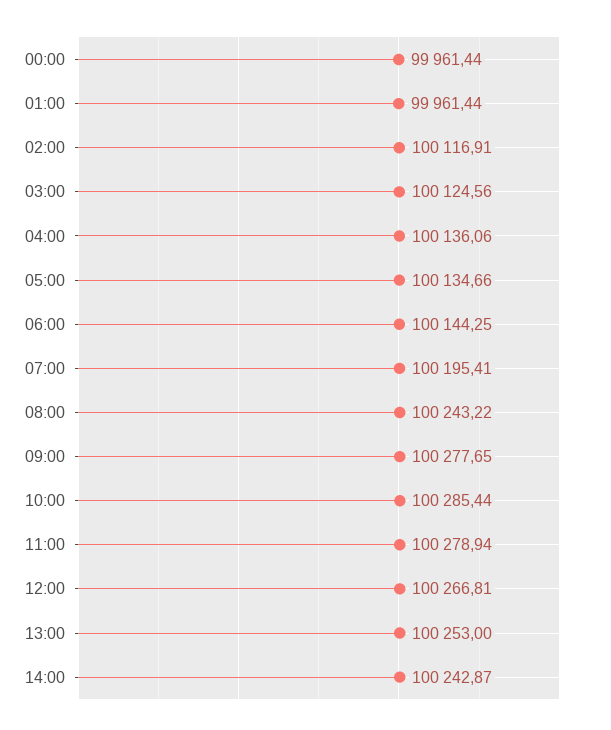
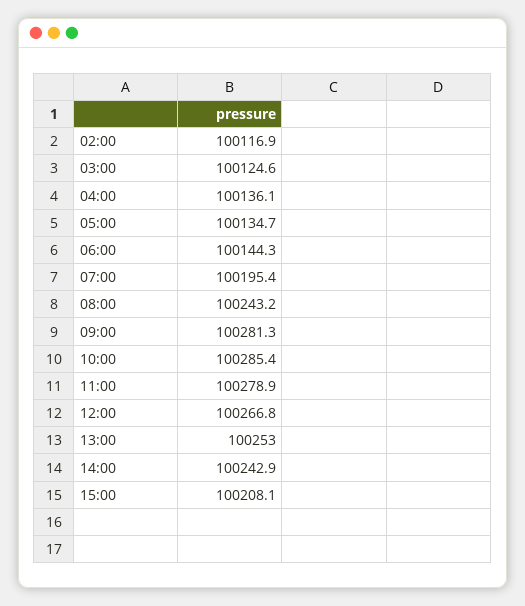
00:00: 99961.44 -> none
01:00: 99961.44 -> none
09:00: 100277.65 -> 100281.3
15:00: none -> 100208.1

